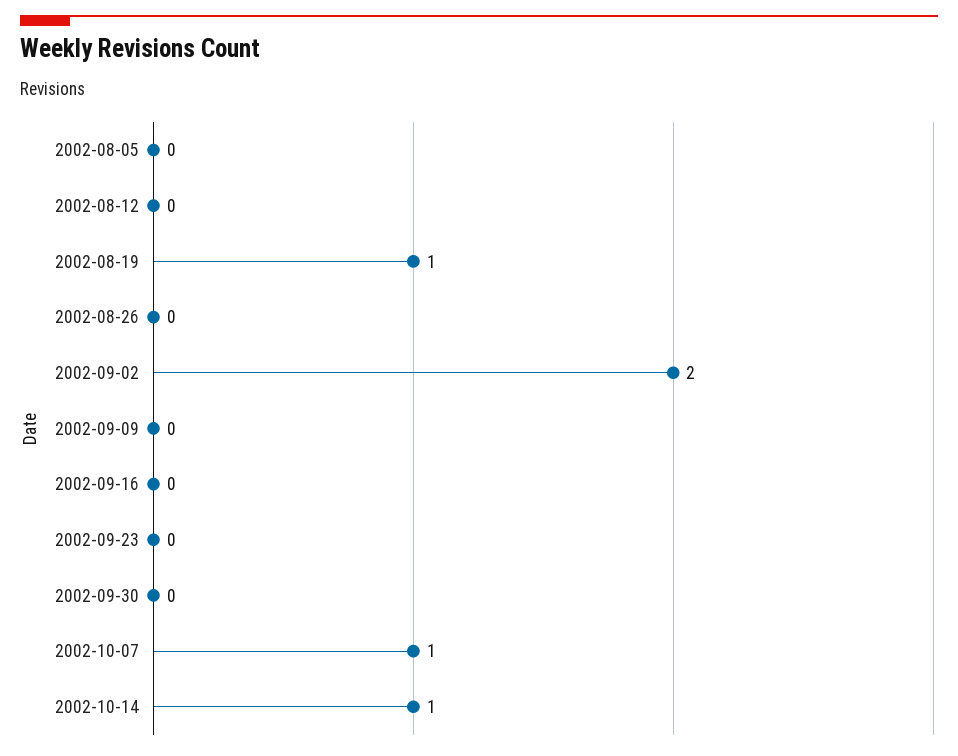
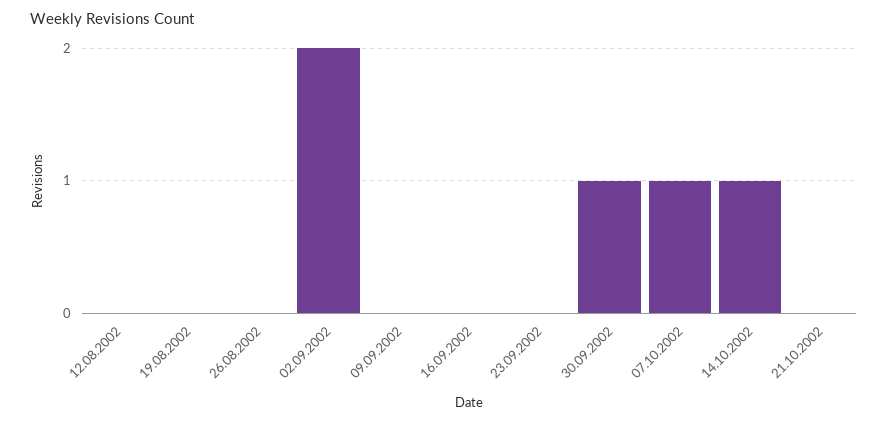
2002-08-05: 0 -> none
2002-08-19: 1 -> 0
2002-09-30: 0 -> 1
21.10.2002: none -> 0

